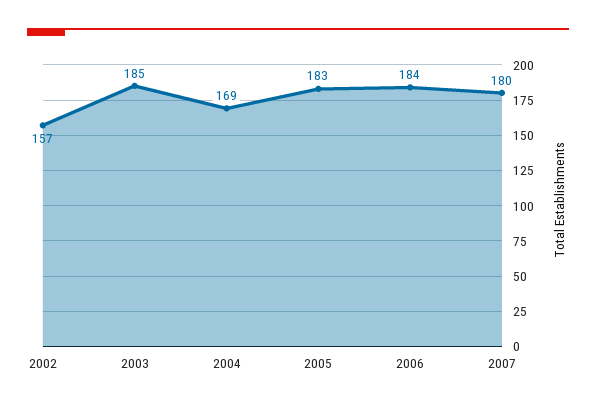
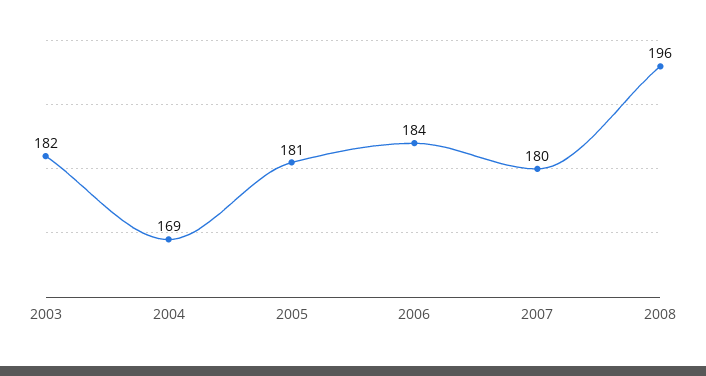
2002: 157 -> none
2003: 185 -> 182
2005: 183 -> 181
2008: none -> 196

